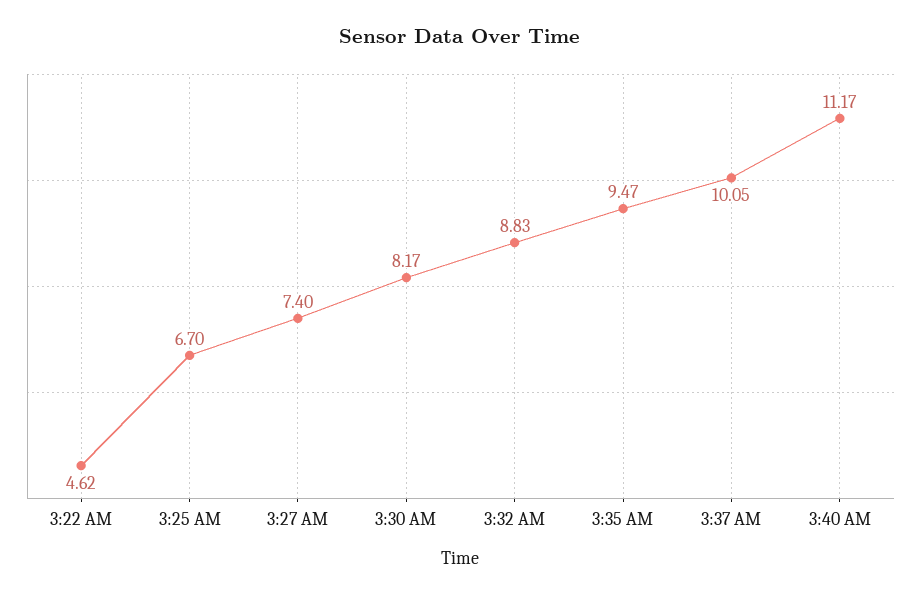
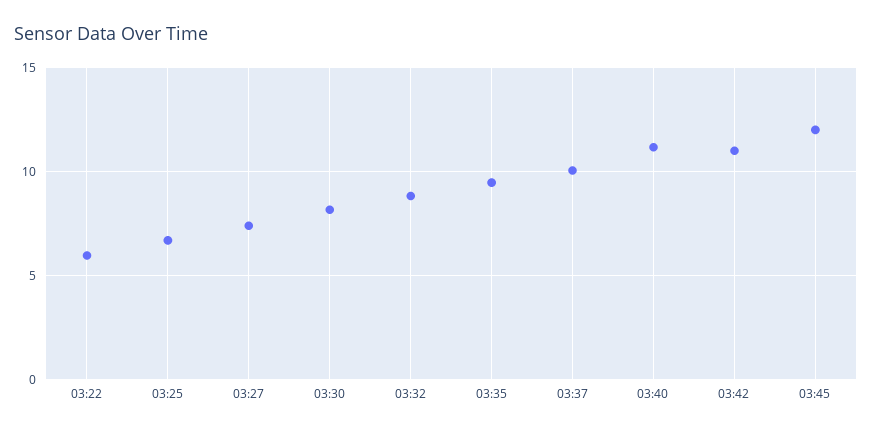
3:22 AM: 4.62 -> 6
03:42: none -> 11
03:45: none -> 12

